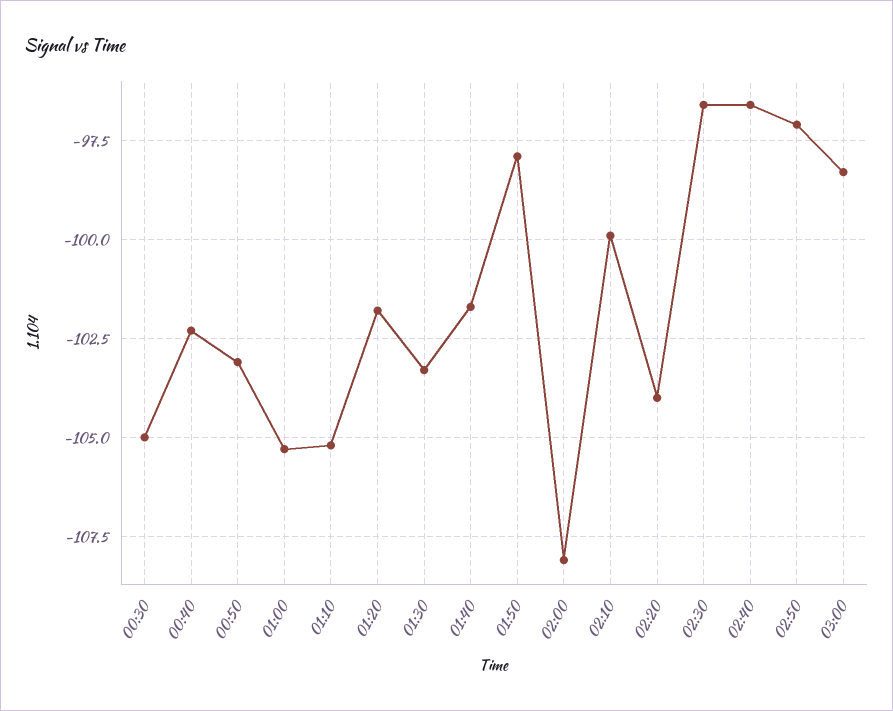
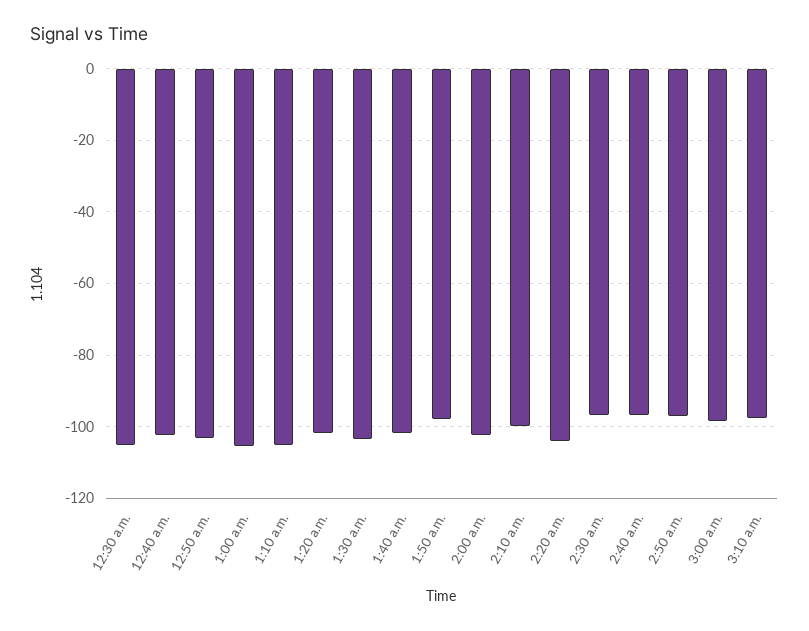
02:00: -108 -> -102
3:10 a.m.: none -> -98

